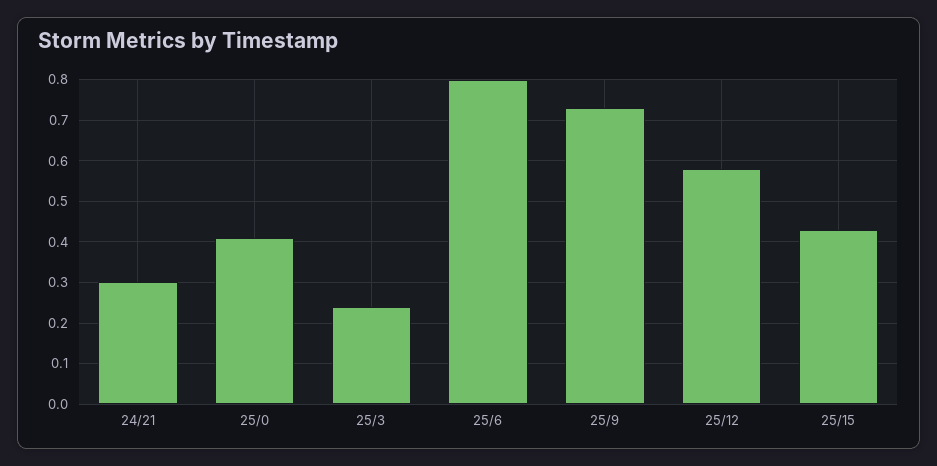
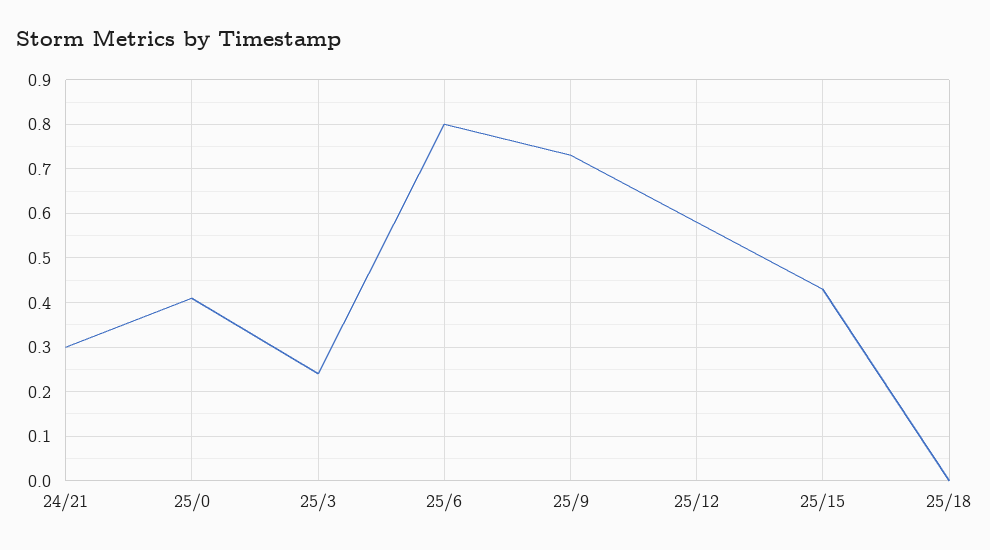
25/18: none -> 0

